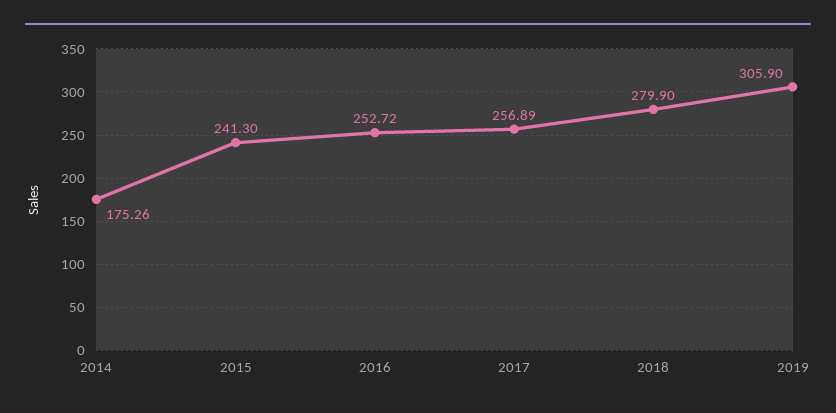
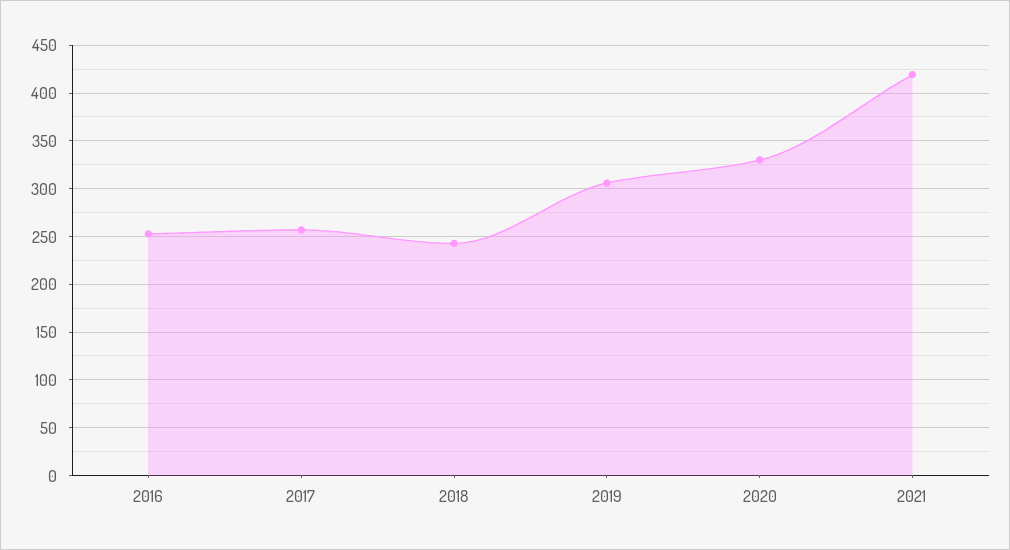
2014: 175.26 -> none
2015: 241.3 -> none
2018: 279.9 -> 240
2020: none -> 330
2021: none -> 420

